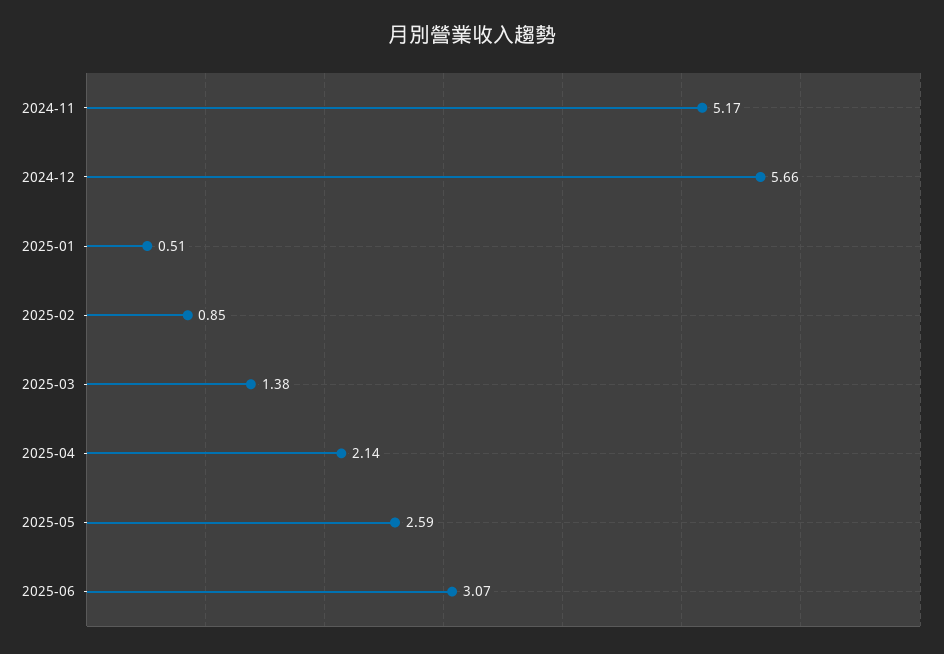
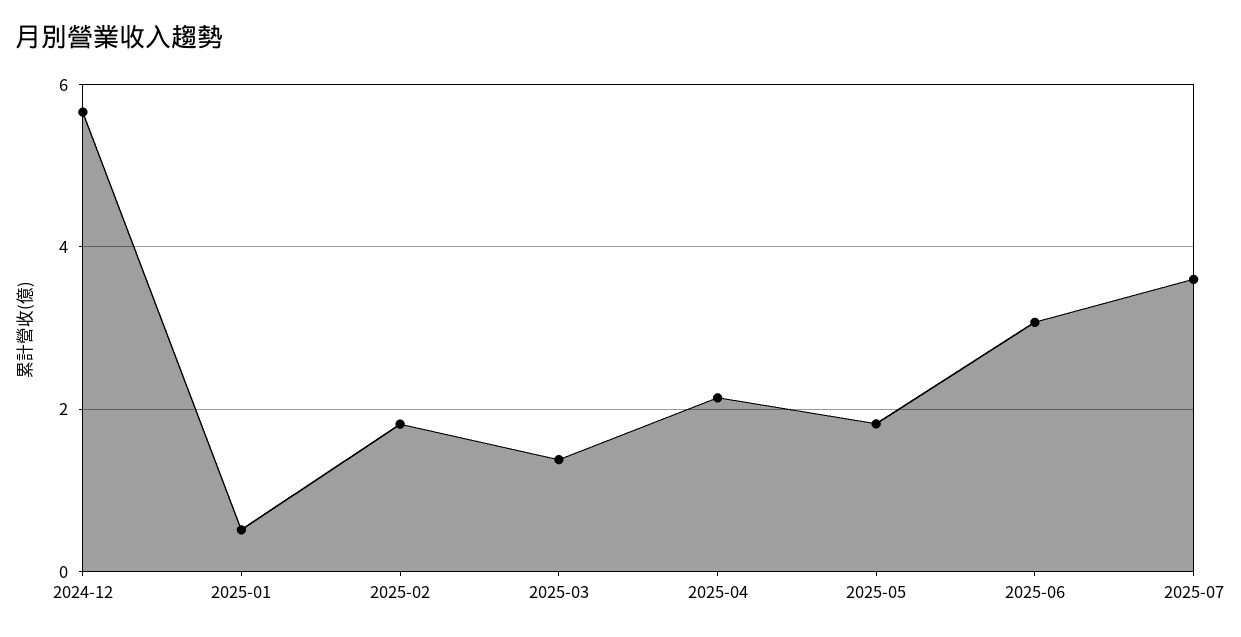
2024-11: 5.17 -> none
2025-02: 0.85 -> 1.8
2025-05: 2.59 -> 1.8
2025-07: none -> 3.6

